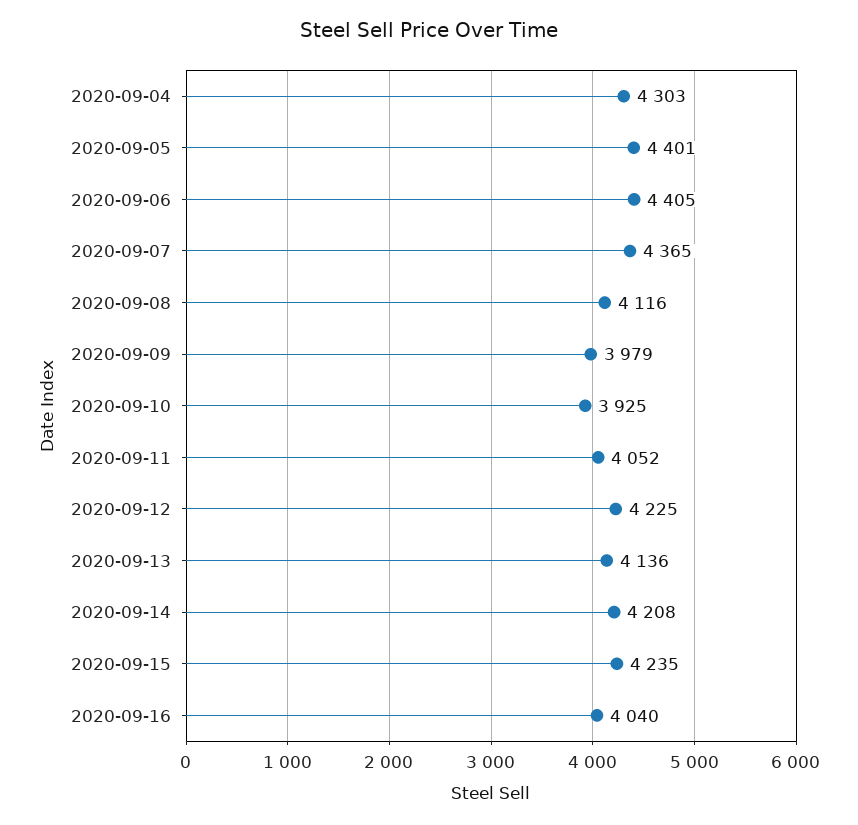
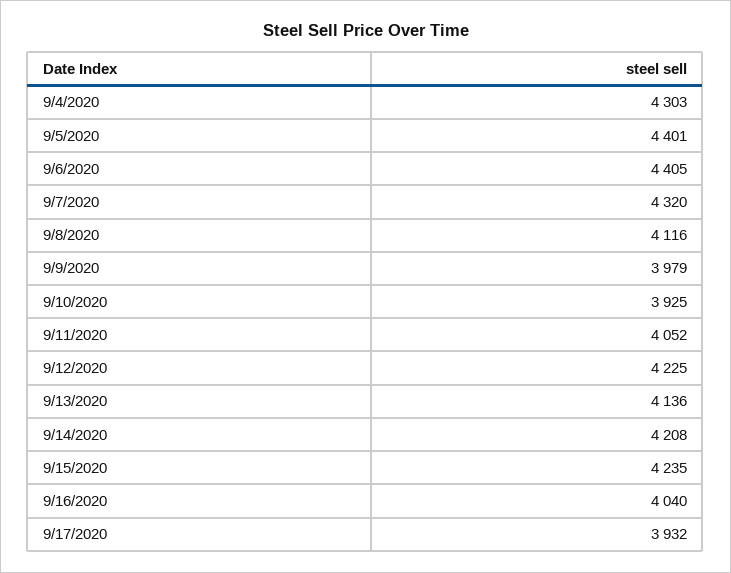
2020-09-07: 4365 -> 4320
9/17/2020: none -> 3932

